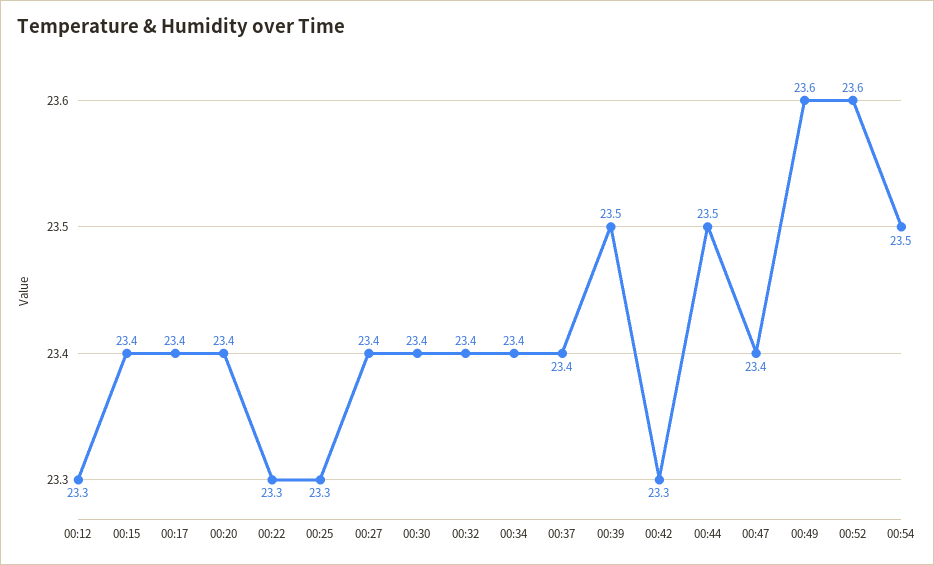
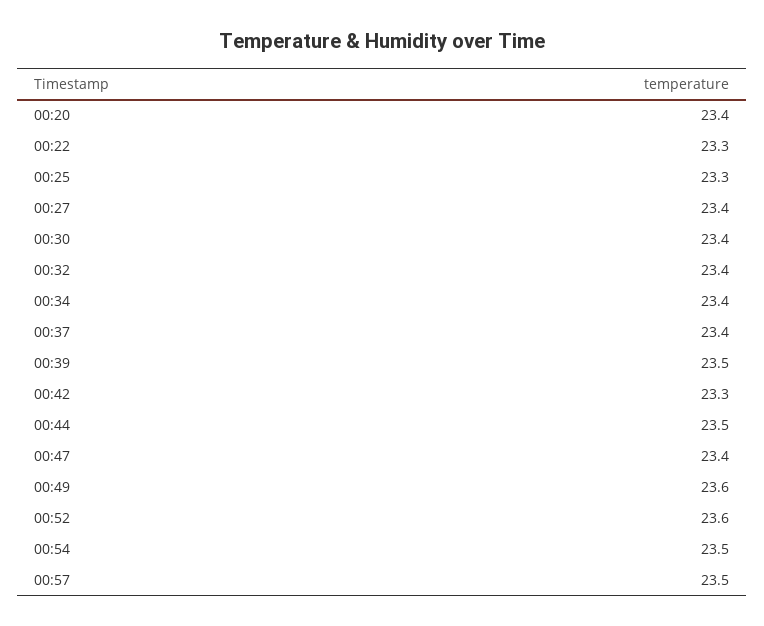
00:12: 23.3 -> none
00:15: 23.4 -> none
00:17: 23.4 -> none
00:57: none -> 23.5

